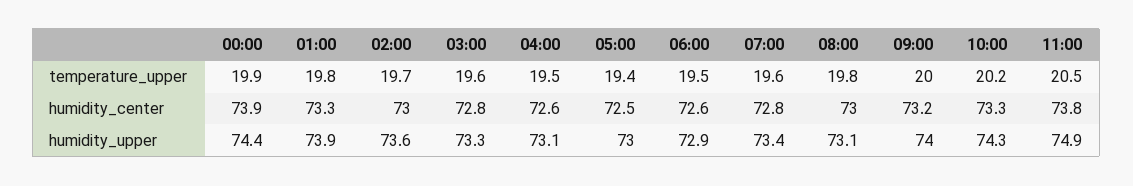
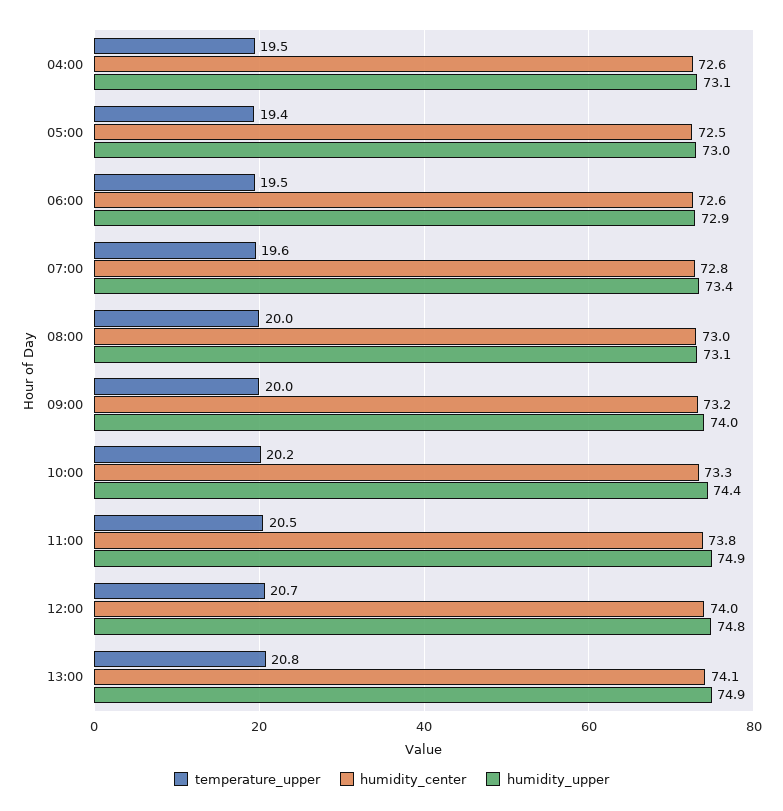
temperature_upper, 00:00: 19.9 -> none
temperature_upper, 01:00: 19.8 -> none
temperature_upper, 02:00: 19.7 -> none
temperature_upper, 03:00: 19.6 -> none
temperature_upper, 08:00: 19.8 -> 20
humidity_center, 00:00: 73.9 -> none
humidity_center, 01:00: 73.3 -> none
humidity_center, 02:00: 73 -> none
humidity_center, 03:00: 72.8 -> none
humidity_upper, 00:00: 74.4 -> none
humidity_upper, 01:00: 73.9 -> none
humidity_upper, 02:00: 73.6 -> none
humidity_upper, 03:00: 73.3 -> none
humidity_upper, 10:00: 74.3 -> 74.4
temperature_upper, 12:00: none -> 20.7
humidity_center, 12:00: none -> 74
humidity_upper, 12:00: none -> 74.8
temperature_upper, 13:00: none -> 20.8
humidity_center, 13:00: none -> 74.1
humidity_upper, 13:00: none -> 74.9

